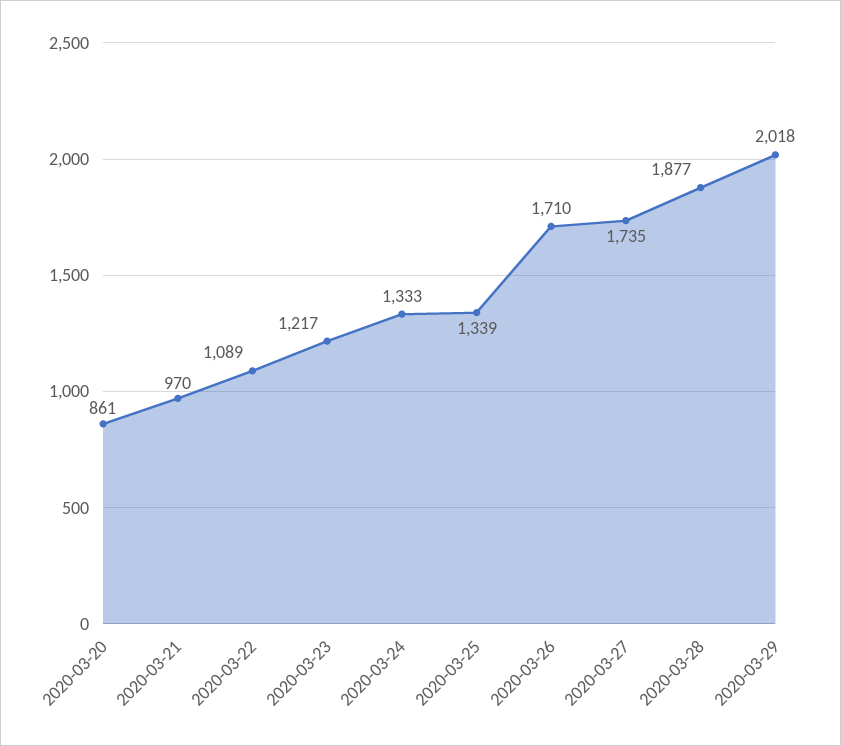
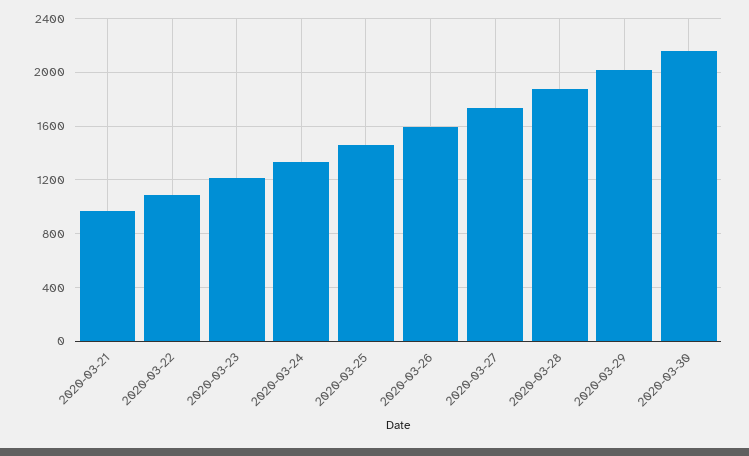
2020-03-20: 861 -> none
2020-03-25: 1339 -> 1450
2020-03-26: 1710 -> 1600
2020-03-30: none -> 2150

